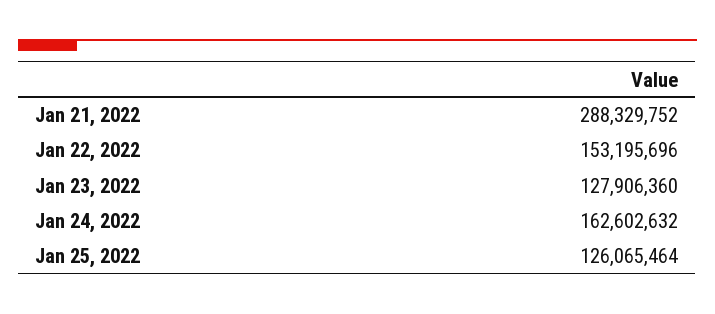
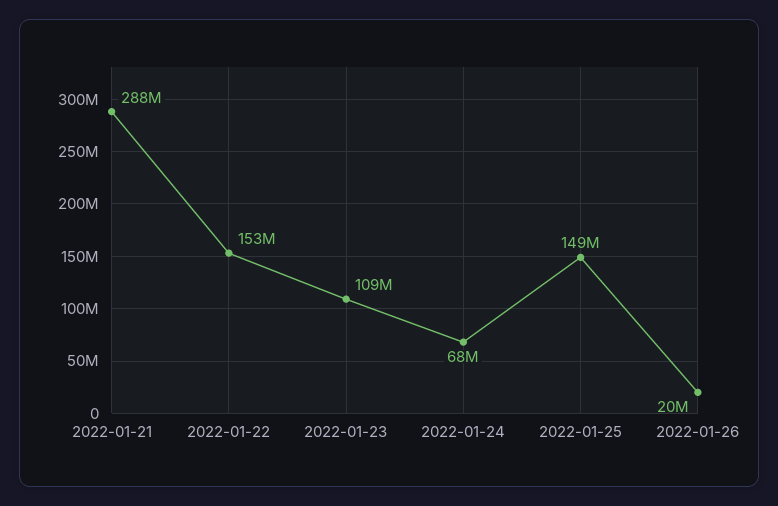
Jan 23, 2022: 127906360 -> 109000000
Jan 24, 2022: 162602632 -> 68000000
Jan 25, 2022: 126065464 -> 149000000
2022-01-26: none -> 20000000

